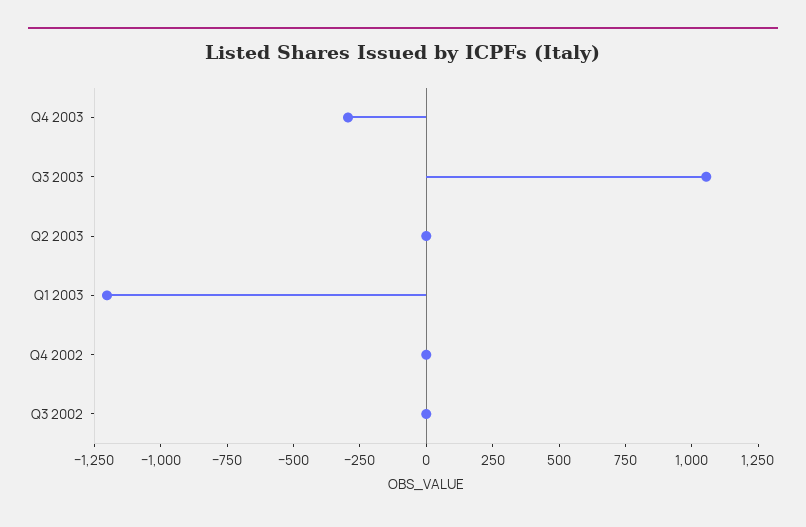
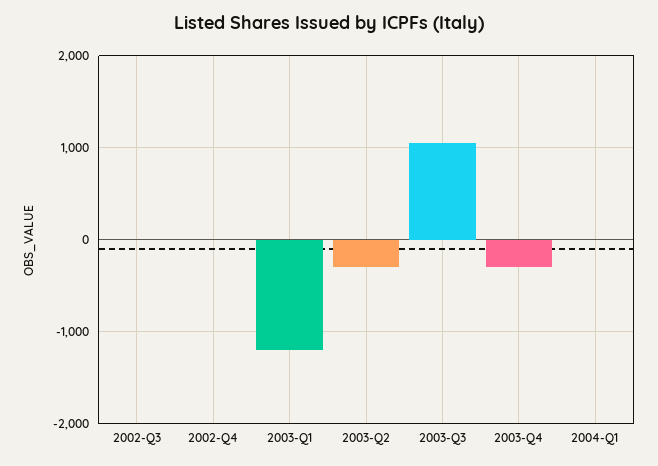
Q2 2003: 0 -> -300
2004-Q1: none -> 0

